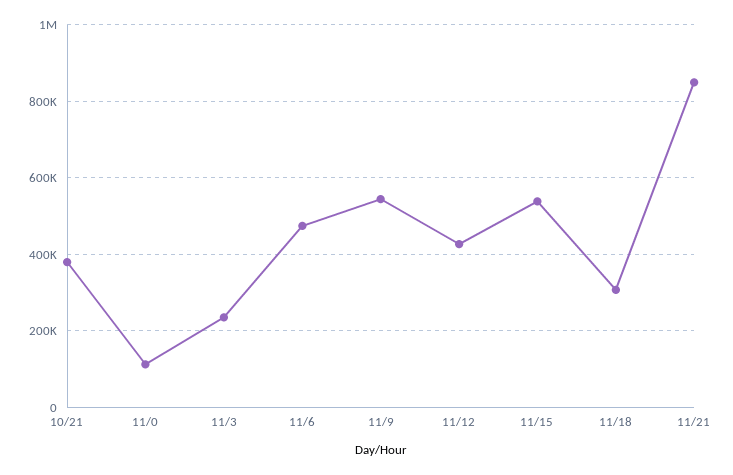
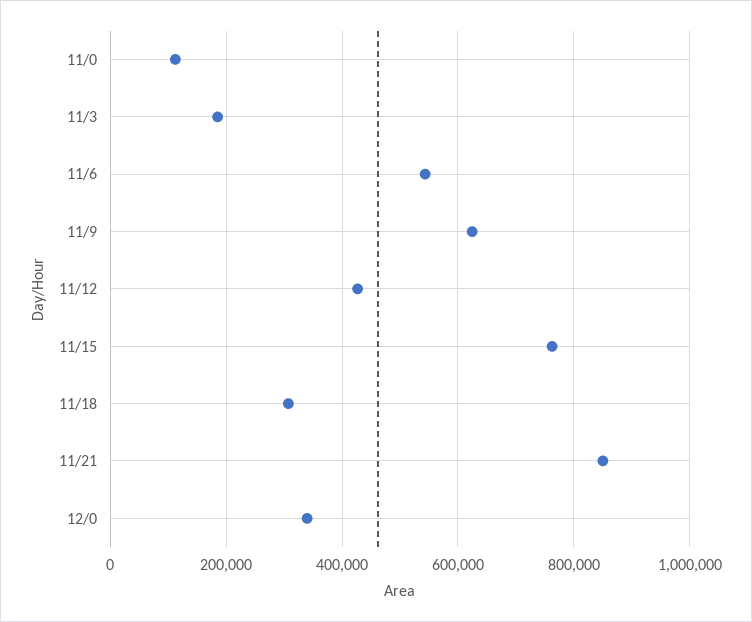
10/21: 380000 -> none
11/3: 240000 -> 180000
11/6: 480000 -> 540000
11/9: 540000 -> 620000
11/15: 540000 -> 760000
12/0: none -> 340000

